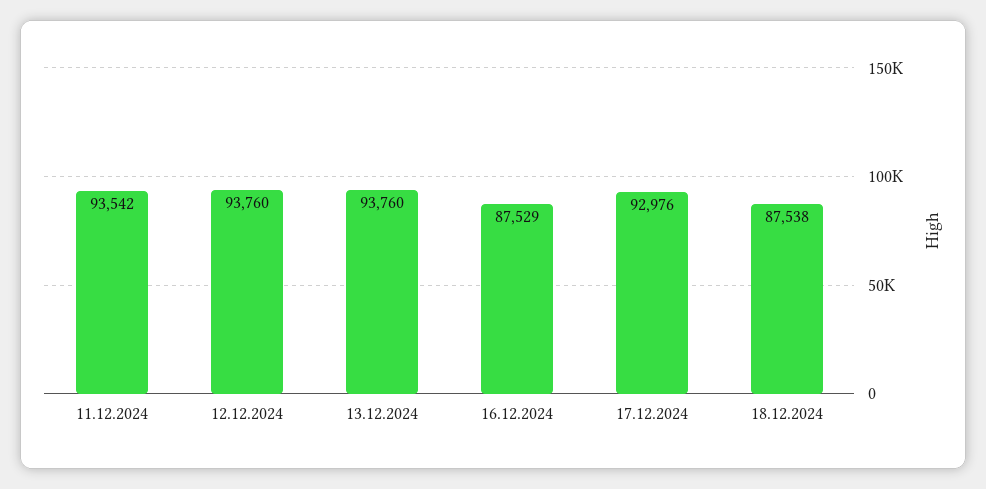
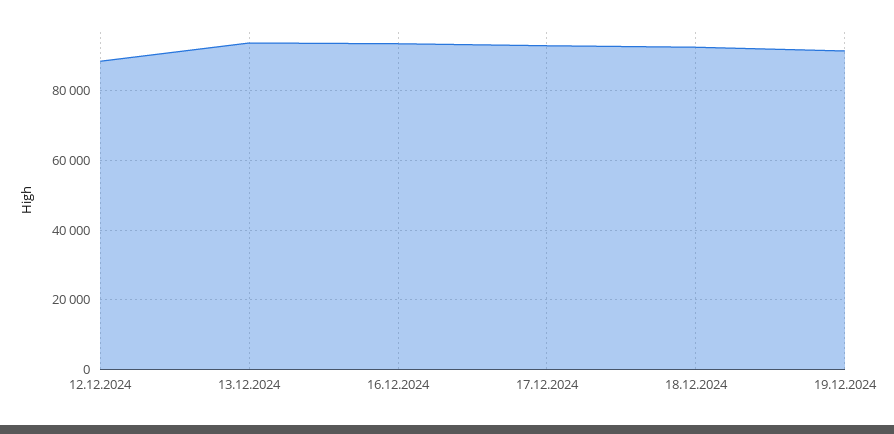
11.12.2024: 93542 -> none
12.12.2024: 93760 -> 88000
16.12.2024: 87529 -> 94000
18.12.2024: 87538 -> 92000
19.12.2024: none -> 92000

